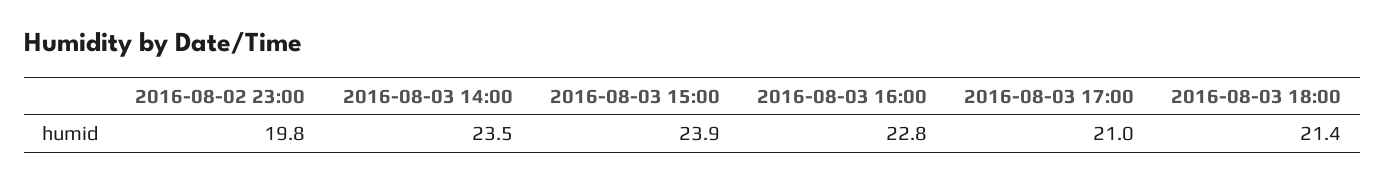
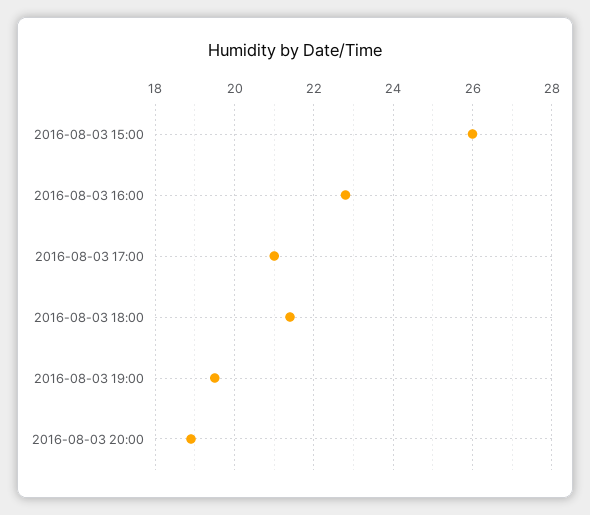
2016-08-02 23:00: 19.8 -> none
2016-08-03 14:00: 23.5 -> none
2016-08-03 15:00: 23.9 -> 26
2016-08-03 19:00: none -> 19.5
2016-08-03 20:00: none -> 19

